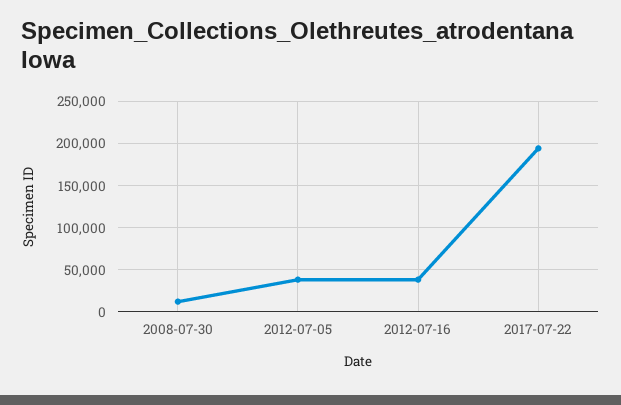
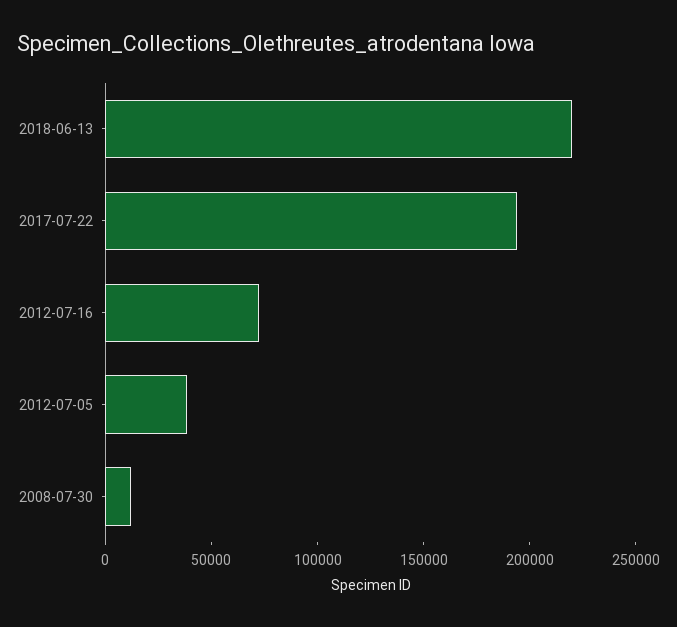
2012-07-16: 40000 -> 70000
2018-06-13: none -> 220000

